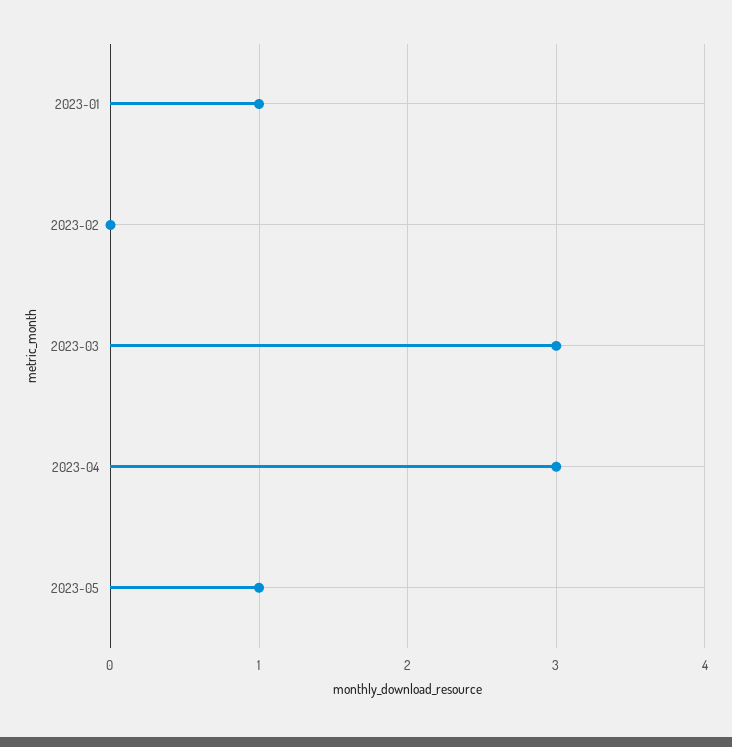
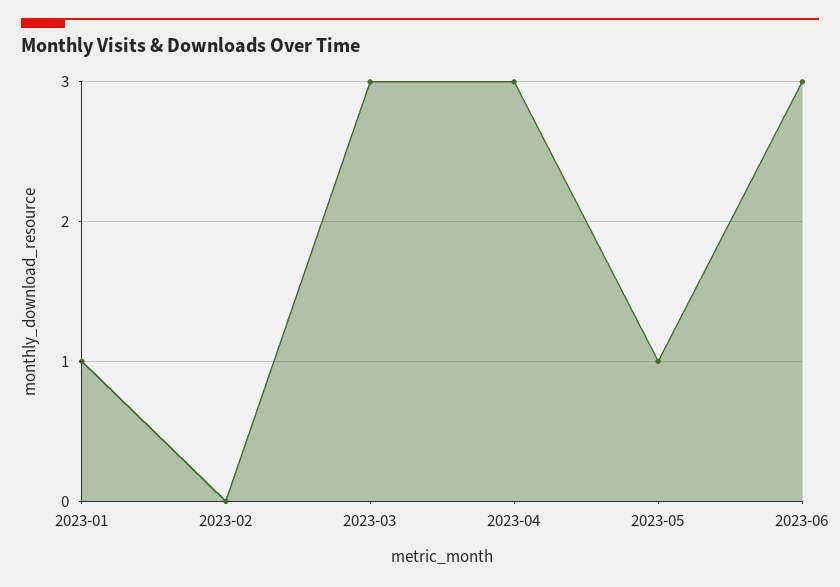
2023-06: none -> 3

